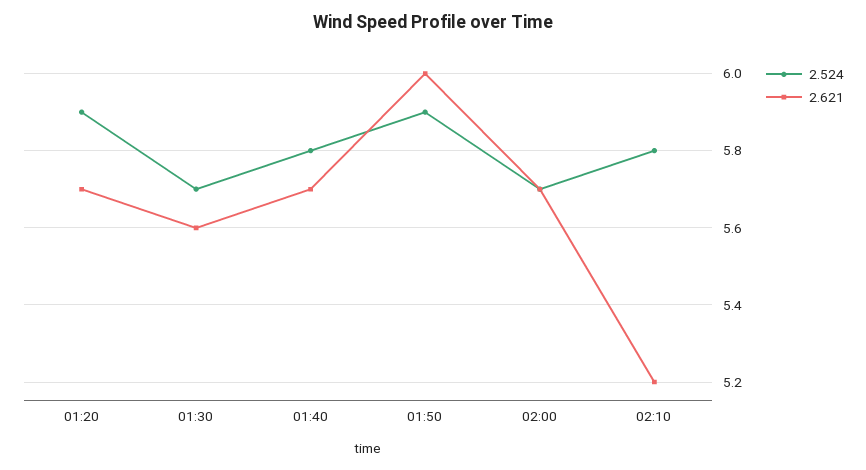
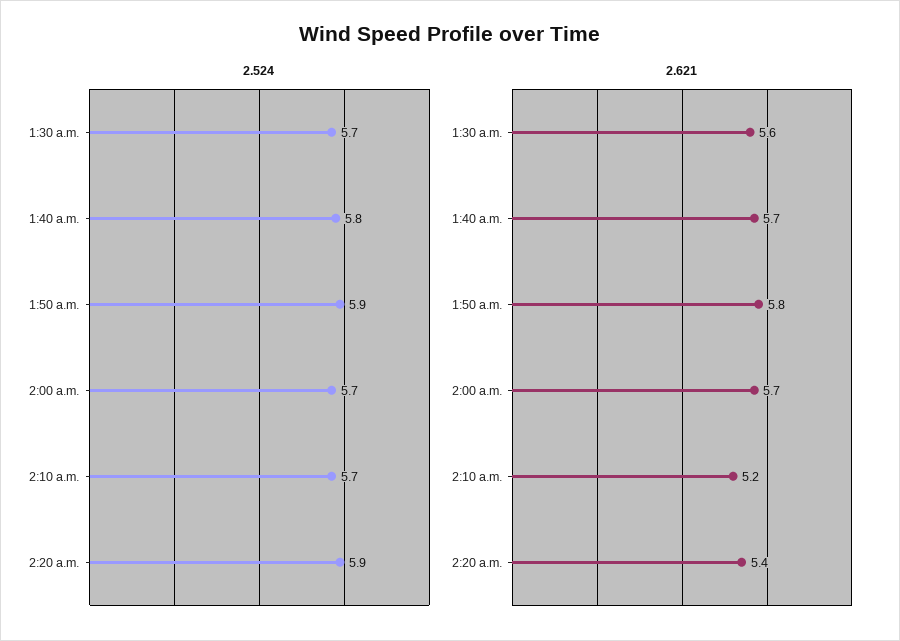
2.524, 01:20: 5.9 -> none
2.621, 01:20: 5.7 -> none
2.621, 01:50: 6 -> 5.8
2.524, 02:10: 5.8 -> 5.7
2.524, 2:20 a.m.: none -> 5.9
2.621, 2:20 a.m.: none -> 5.4

